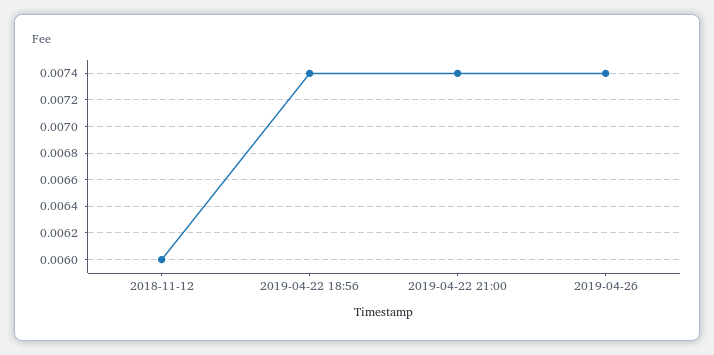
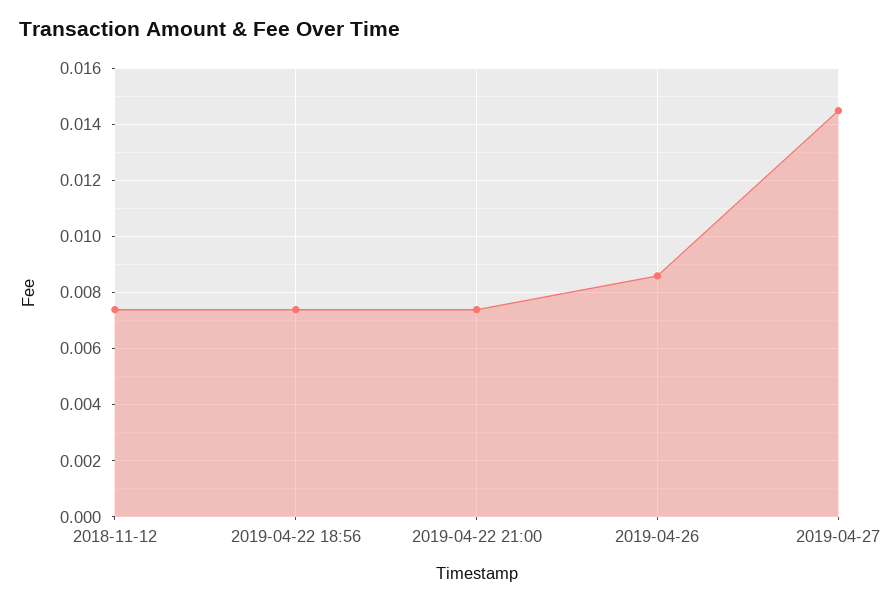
2018-11-12: 0.006 -> 0.0075
2019-04-26: 0.0074 -> 0.0085
2019-04-27: none -> 0.0145

